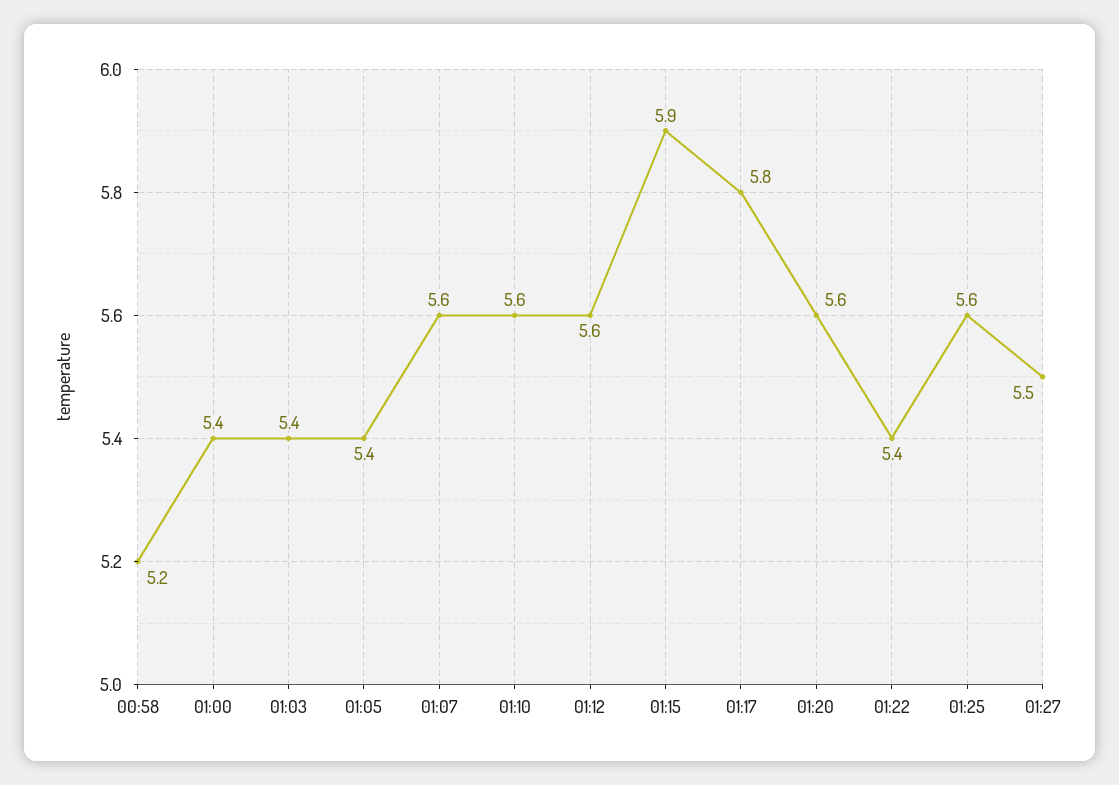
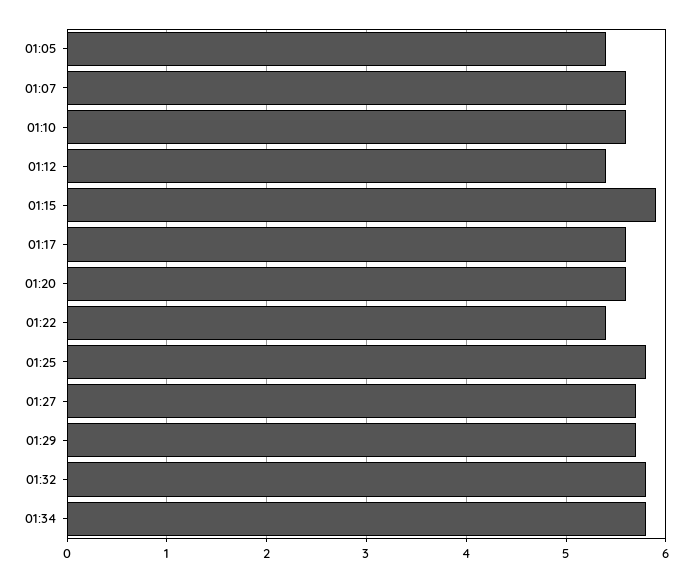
00:58: 5.2 -> none
01:00: 5.4 -> none
01:03: 5.4 -> none
01:12: 5.6 -> 5.4
01:17: 5.8 -> 5.6
01:25: 5.6 -> 5.8
01:27: 5.5 -> 5.7
01:29: none -> 5.7
01:32: none -> 5.8
01:34: none -> 5.8

